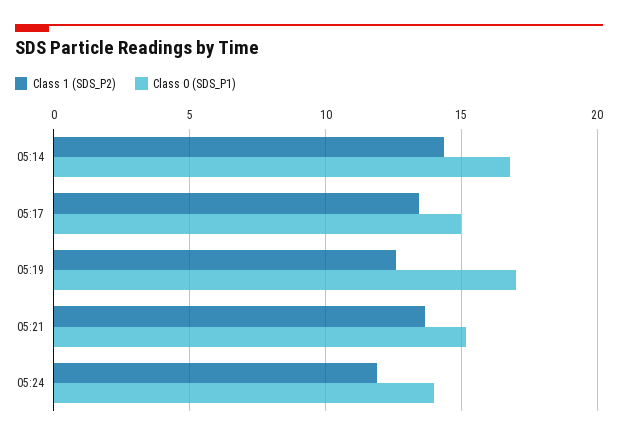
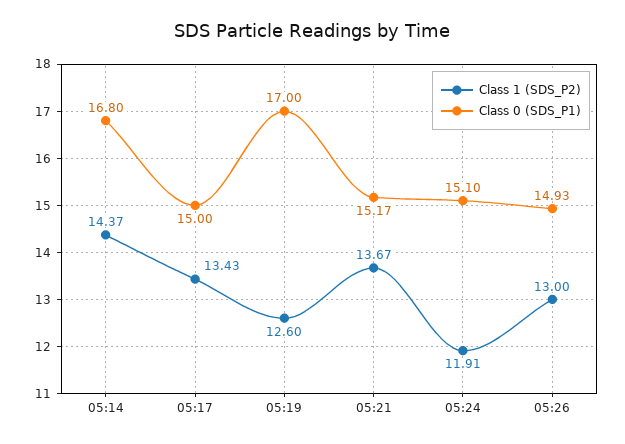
Class 0 (SDS_P1), 05:24: 14 -> 15.1
Class 1 (SDS_P2), 05:26: none -> 13
Class 0 (SDS_P1), 05:26: none -> 14.93

